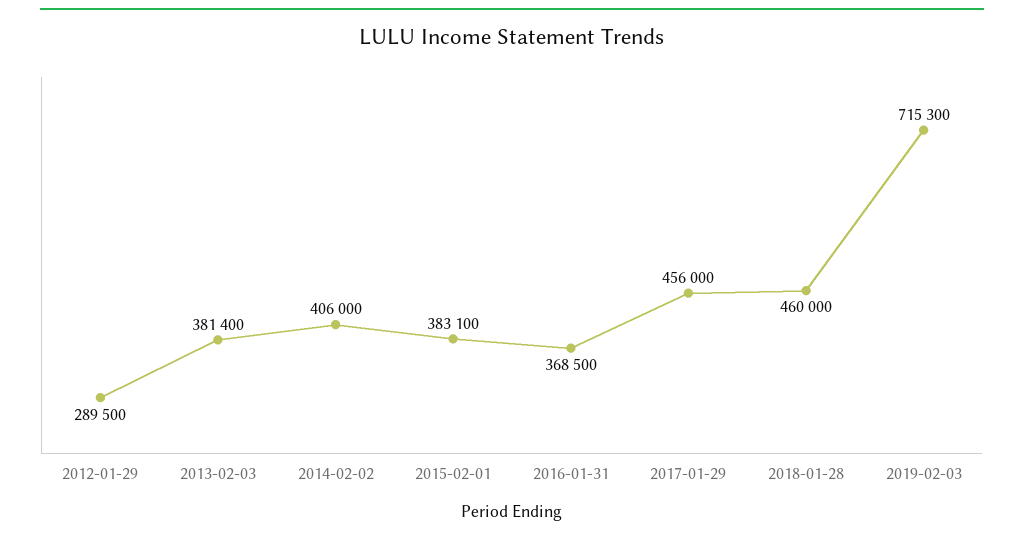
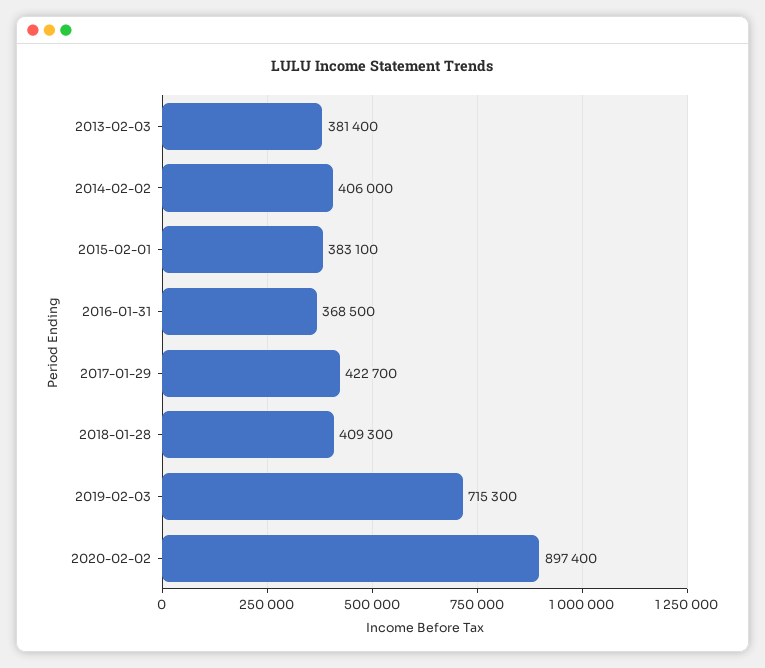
2012-01-29: 289500 -> none
2017-01-29: 456000 -> 422700
2018-01-28: 460000 -> 409300
2020-02-02: none -> 897400

